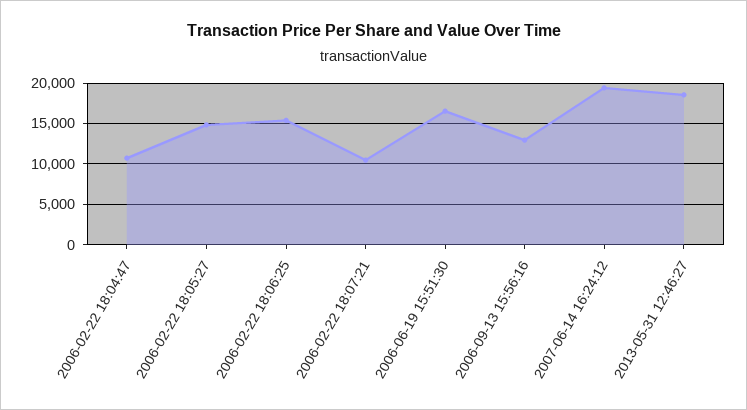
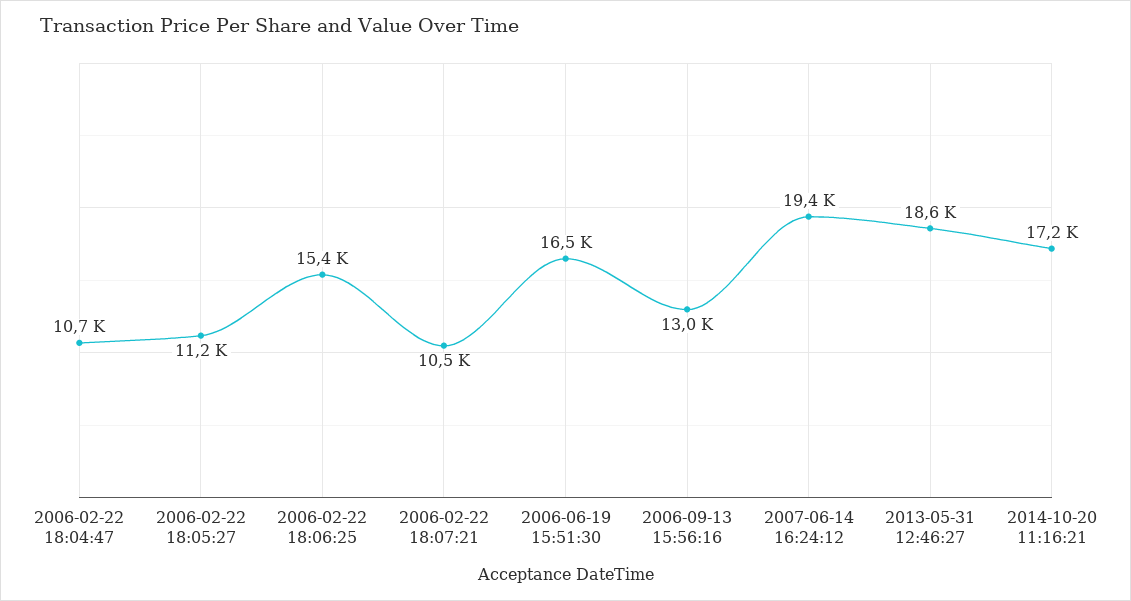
2006-02-22 18:05:27: 15000 -> 11200
2014-10-20 11:16:21: none -> 17200

